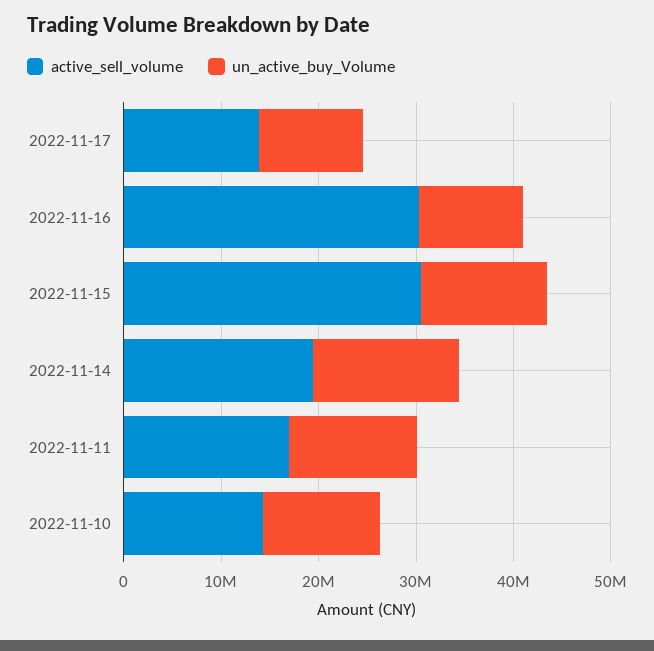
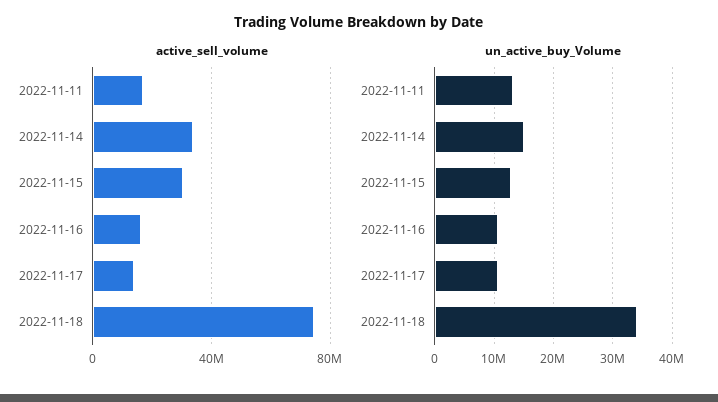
active_sell_volume, 2022-11-16: 30000000 -> 15000000
active_sell_volume, 2022-11-14: 20000000 -> 35000000
active_sell_volume, 2022-11-10: 14000000 -> none
un_active_buy_Volume, 2022-11-10: 12000000 -> none
active_sell_volume, 2022-11-18: none -> 75000000
un_active_buy_Volume, 2022-11-18: none -> 34000000

